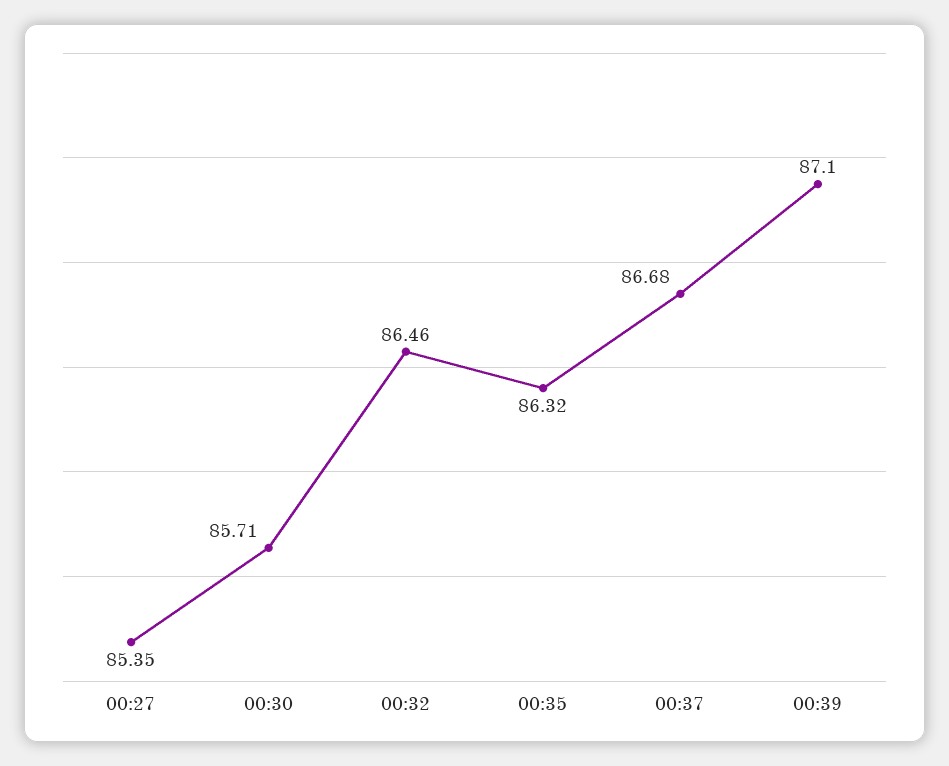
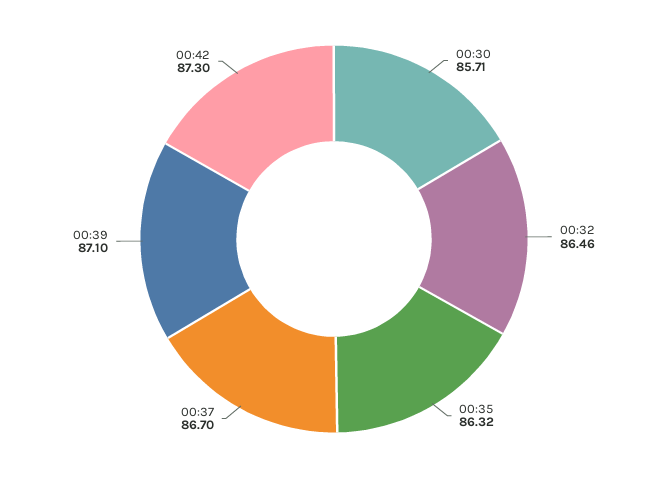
00:27: 85.35 -> none
00:37: 86.68 -> 86.7
00:42: none -> 87.3

